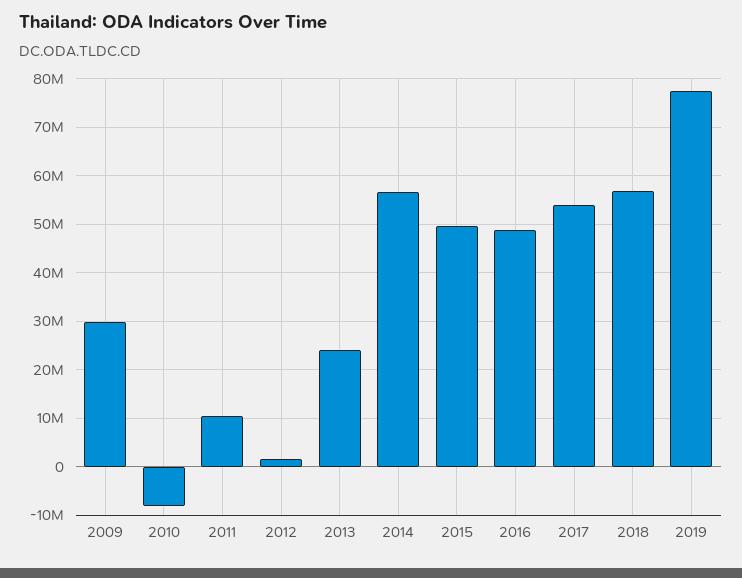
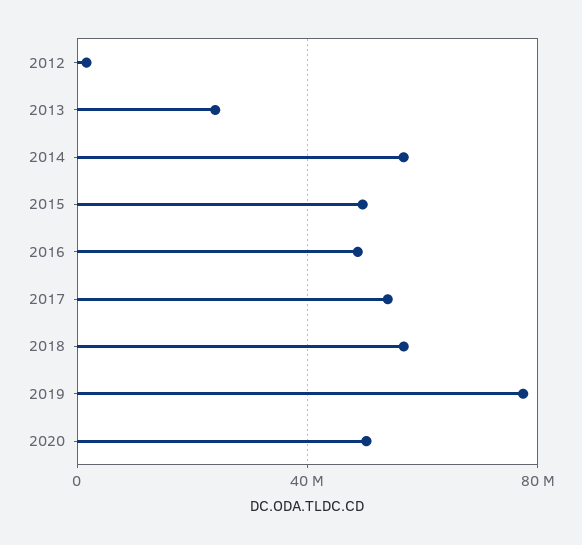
2009: 30000000 -> none
2010: -8000000 -> none
2011: 10000000 -> none
2020: none -> 50000000

